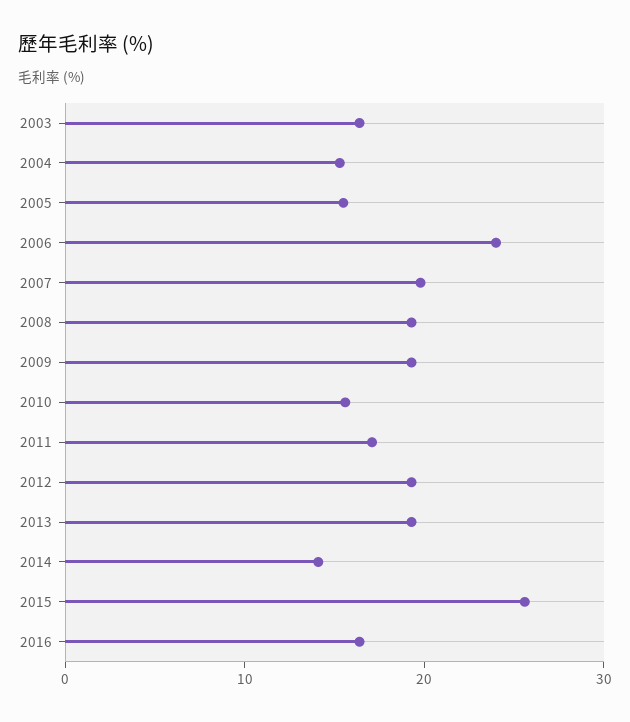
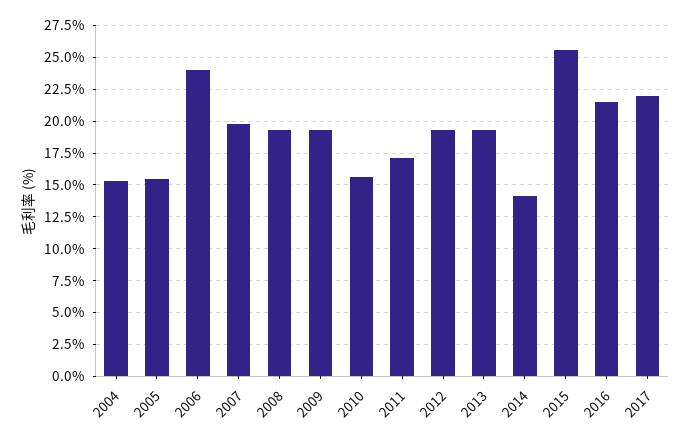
2003: 16 -> none
2016: 16 -> 21.5
2017: none -> 22

